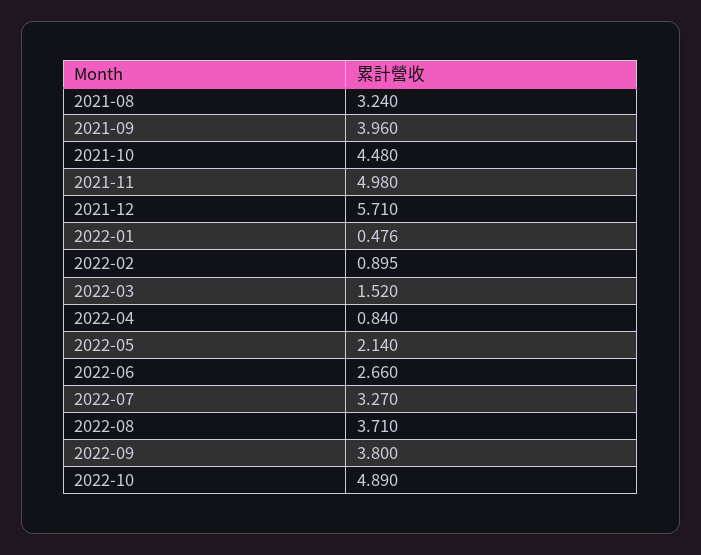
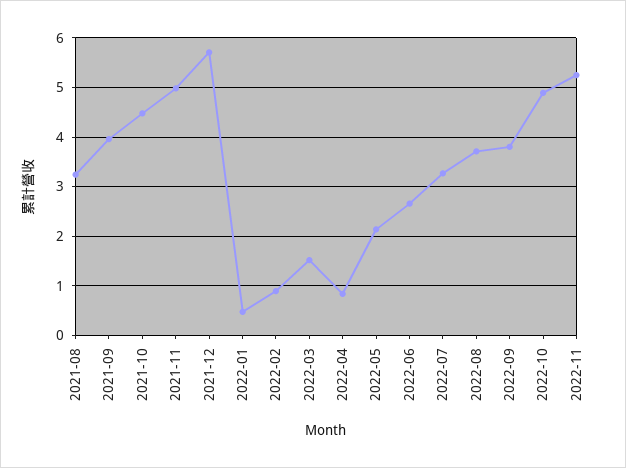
2022-11: none -> 5.2

